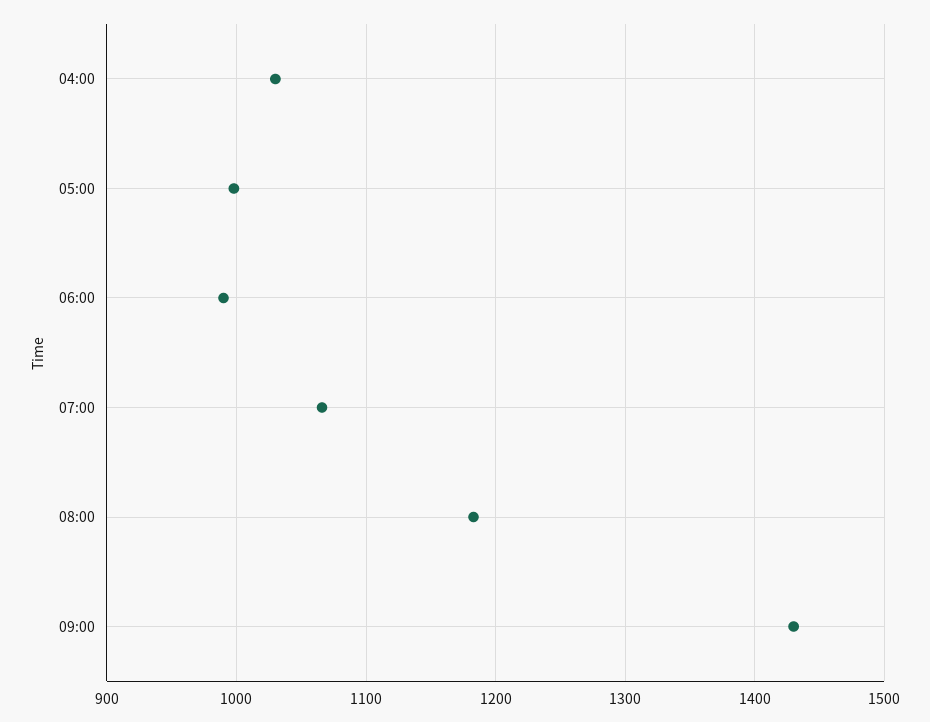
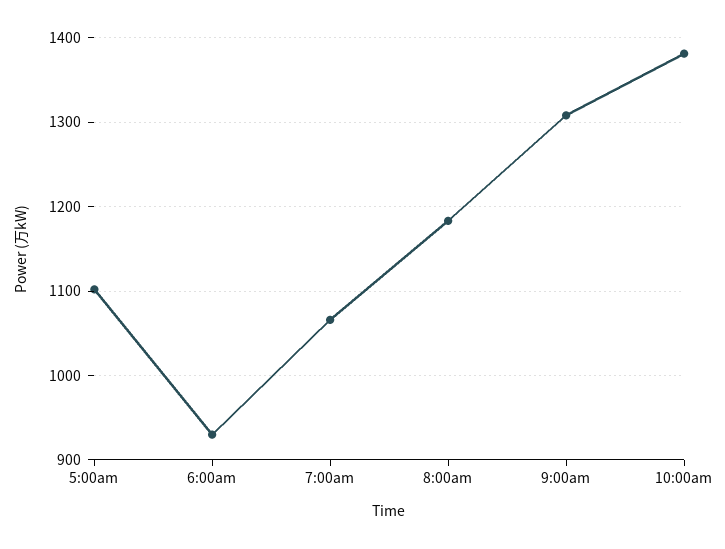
04:00: 1030 -> none
05:00: 1000 -> 1100
06:00: 990 -> 930
09:00: 1430 -> 1310
10:00am: none -> 1380

